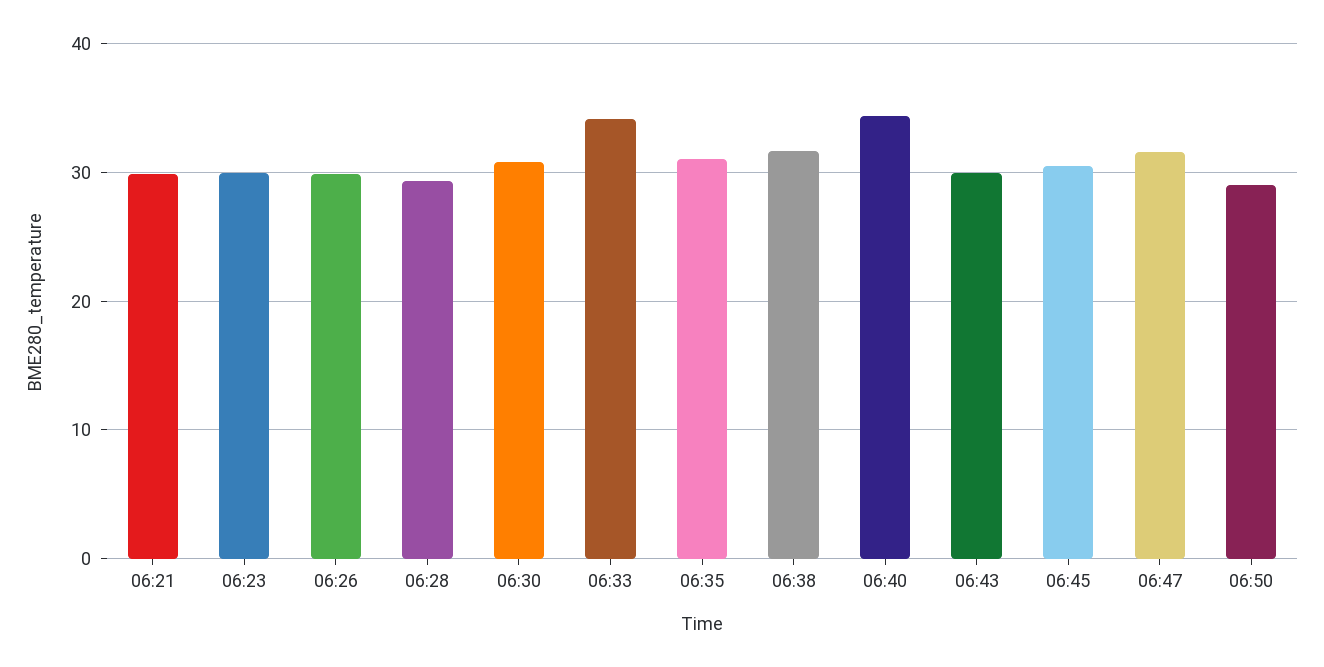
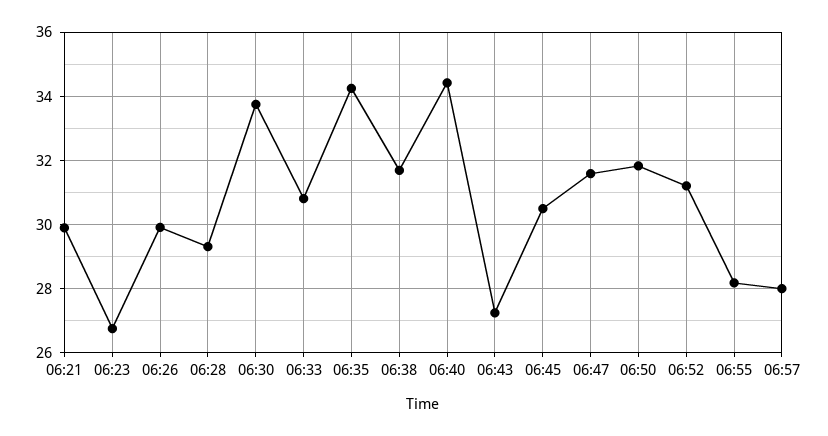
06:23: 30 -> 26.8
06:30: 31 -> 33.8
06:33: 34 -> 30.8
06:35: 31 -> 34.2
06:43: 30 -> 27.2
06:50: 29 -> 31.8
06:52: none -> 31.2
06:55: none -> 28.2
06:57: none -> 28

